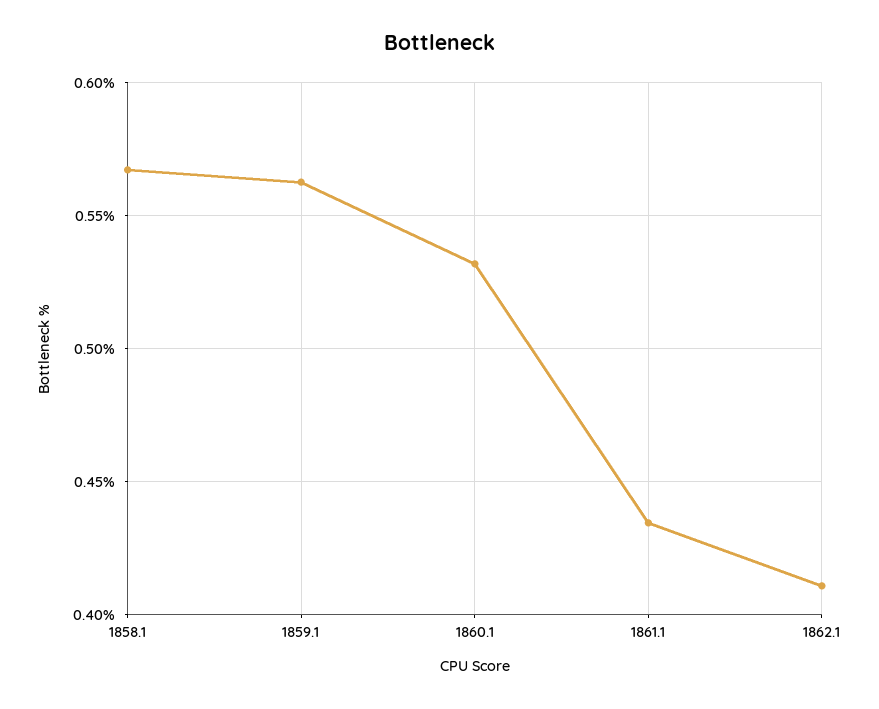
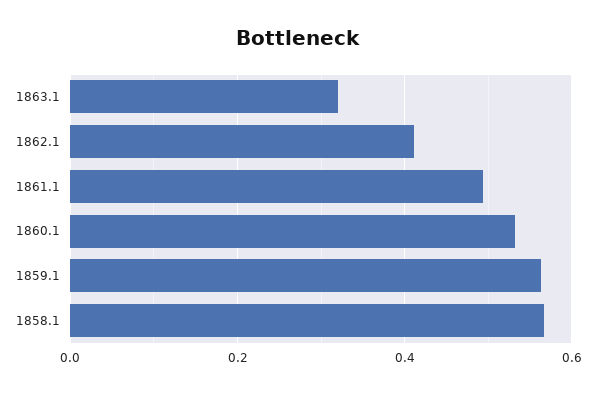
1861.1: 0.435 -> 0.5
1863.1: none -> 0.32

